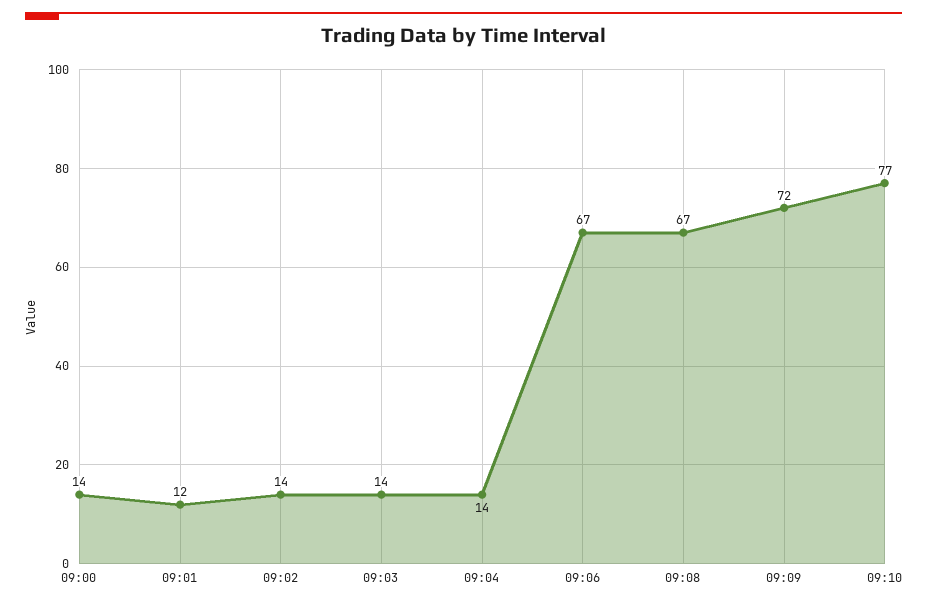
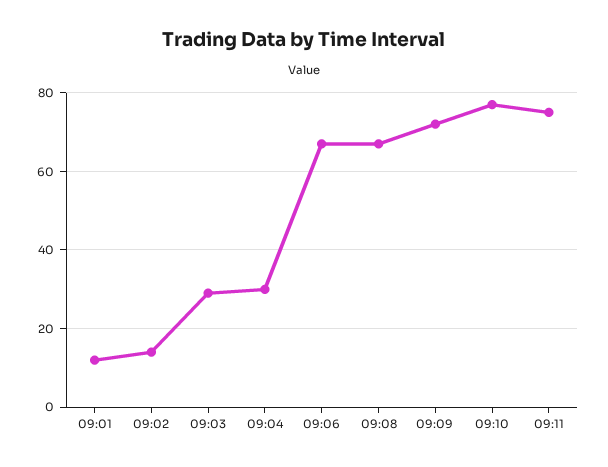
09:00: 14 -> none
09:03: 14 -> 30
09:04: 14 -> 30
09:11: none -> 75

